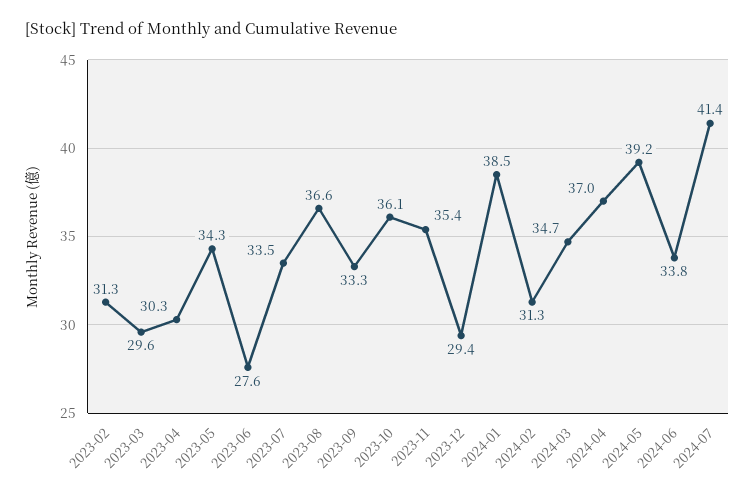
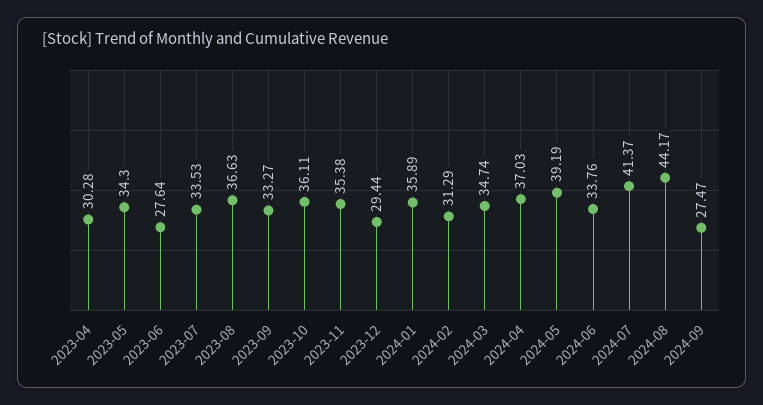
2023-02: 31.3 -> none
2023-03: 29.6 -> none
2024-01: 38.5 -> 35.89
2024-08: none -> 44.17
2024-09: none -> 27.47

